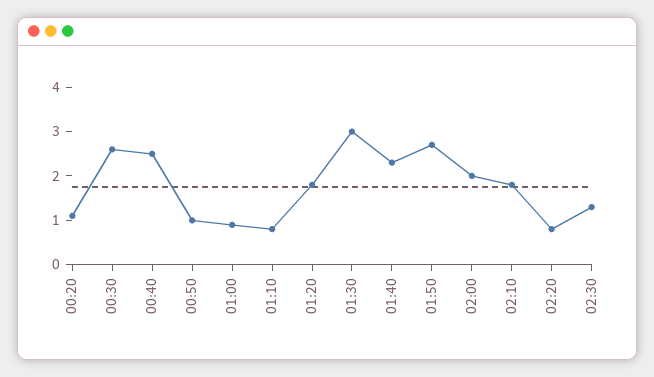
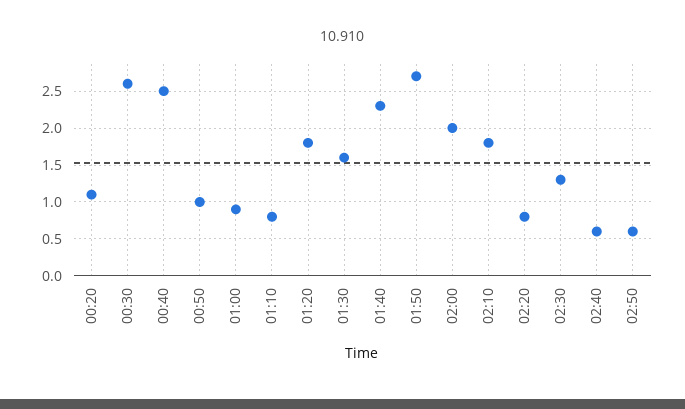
01:30: 3 -> 1.6
02:40: none -> 0.6
02:50: none -> 0.6

